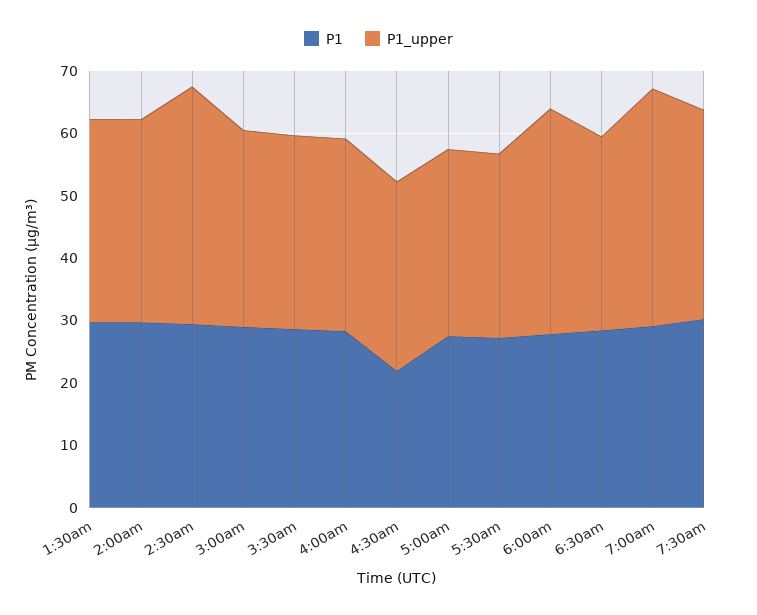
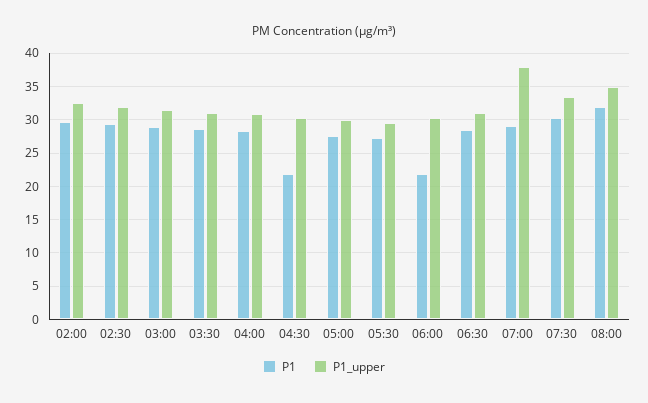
P1, 1:30am: 30 -> none
P1_upper, 1:30am: 32 -> none
P1_upper, 2:30am: 38 -> 32
P1, 6:00am: 28 -> 22
P1_upper, 6:00am: 36 -> 30
P1, 08:00: none -> 32
P1_upper, 08:00: none -> 35

